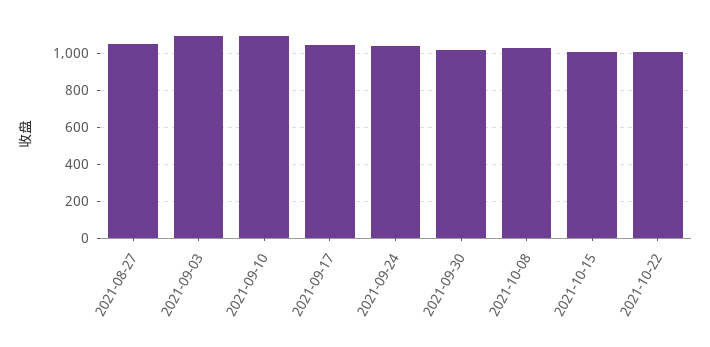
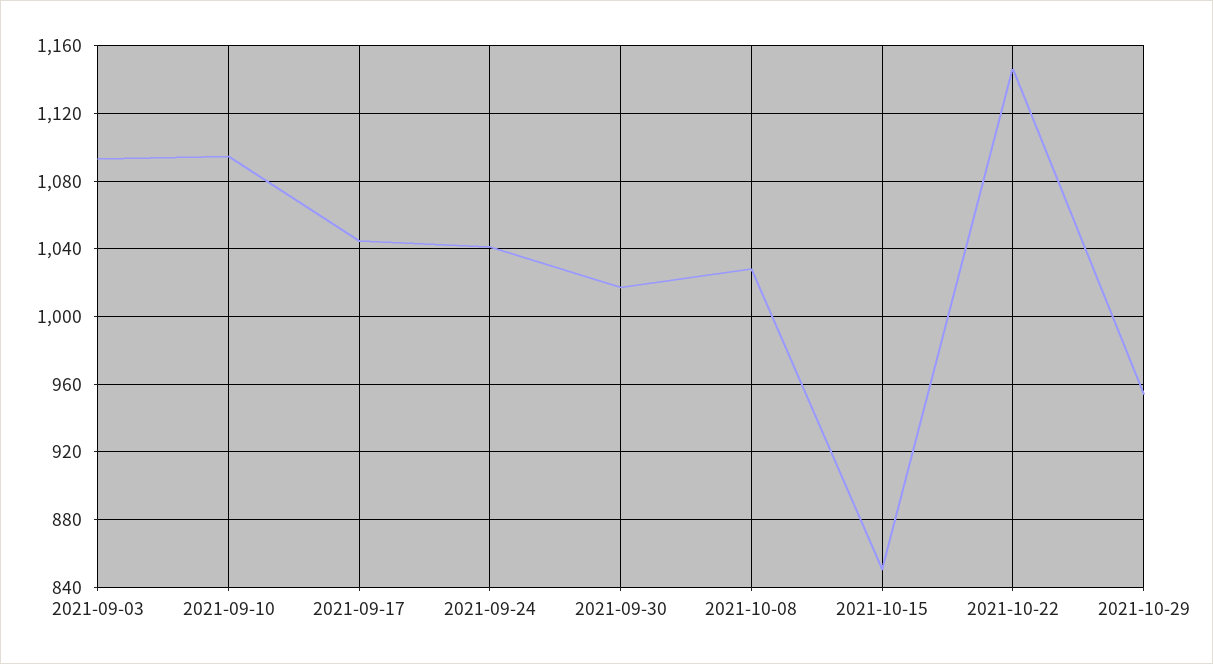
2021-08-27: 1050 -> none
2021-10-15: 1000 -> 850
2021-10-22: 1000 -> 1145
2021-10-29: none -> 955

